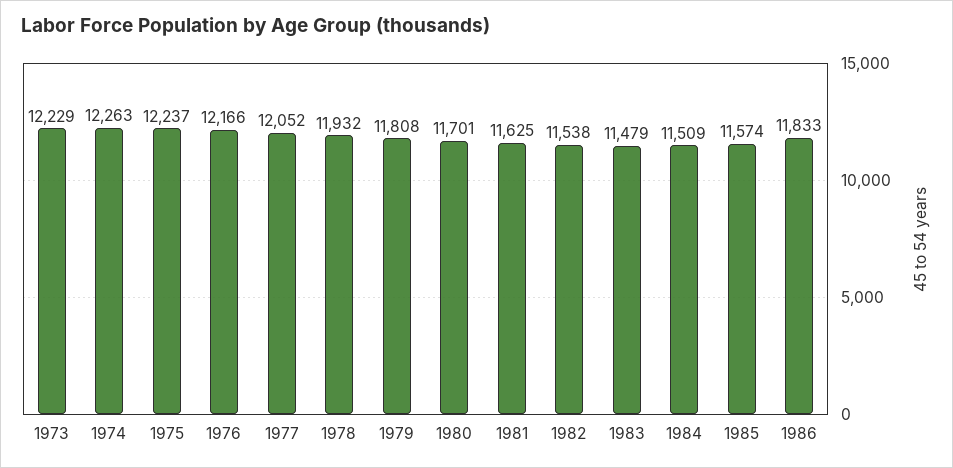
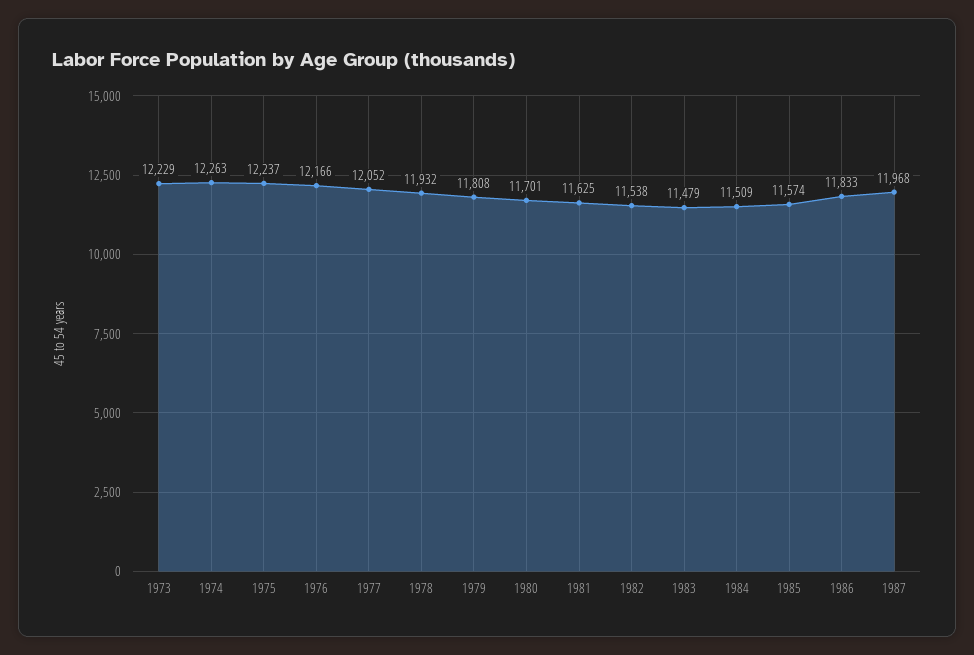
1987: none -> 11968

